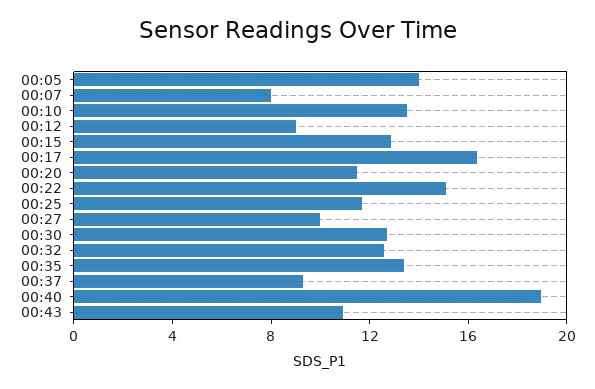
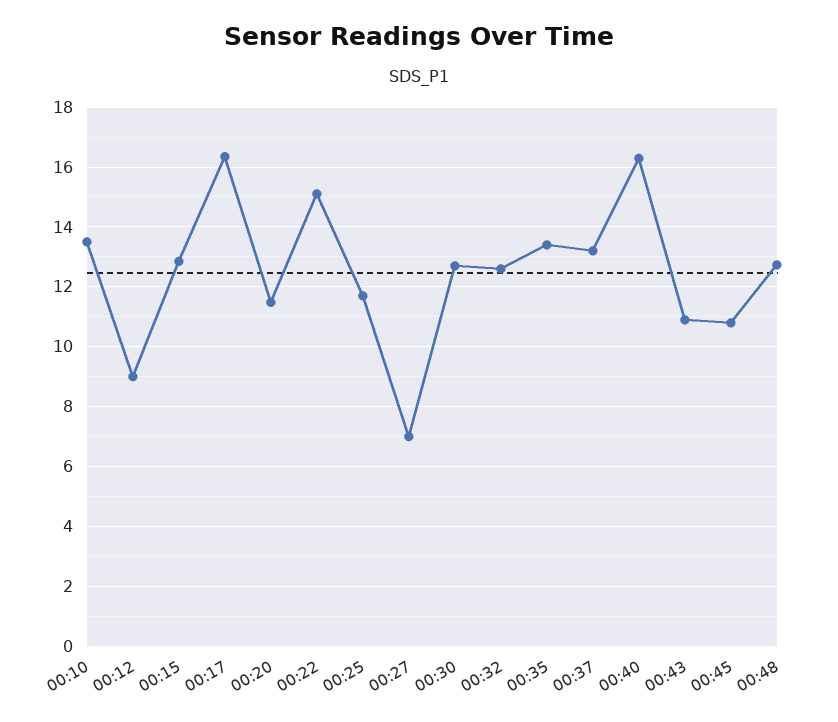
00:05: 14 -> none
00:07: 8 -> none
00:27: 10 -> 7
00:37: 9 -> 13.25
00:40: 19 -> 16.25
00:45: none -> 10.75
00:48: none -> 12.75

